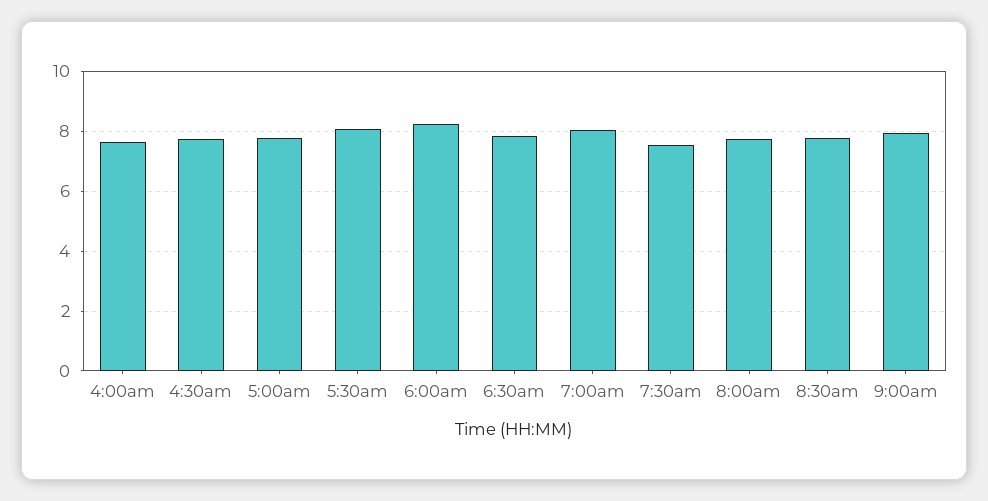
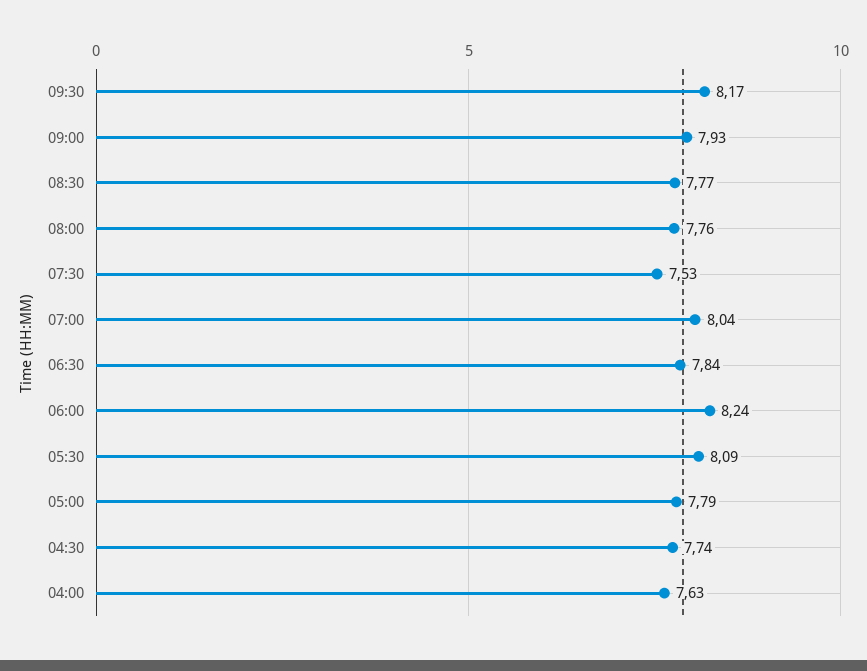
09:30: none -> 8.17

